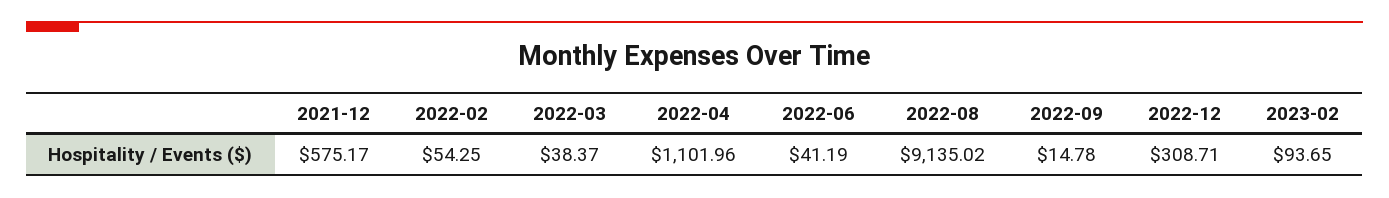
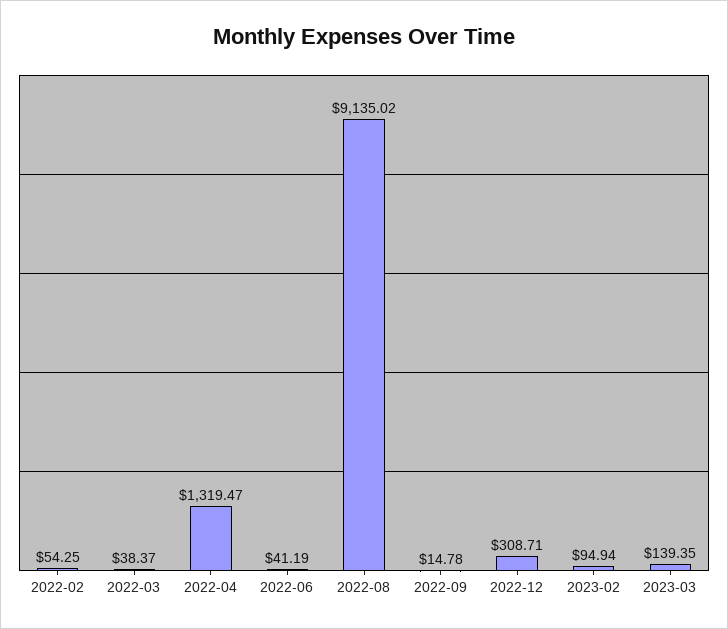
2021-12: 575.17 -> none
2022-04: 1101.96 -> 1319.47
2023-02: 93.65 -> 94.94
2023-03: none -> 139.35

